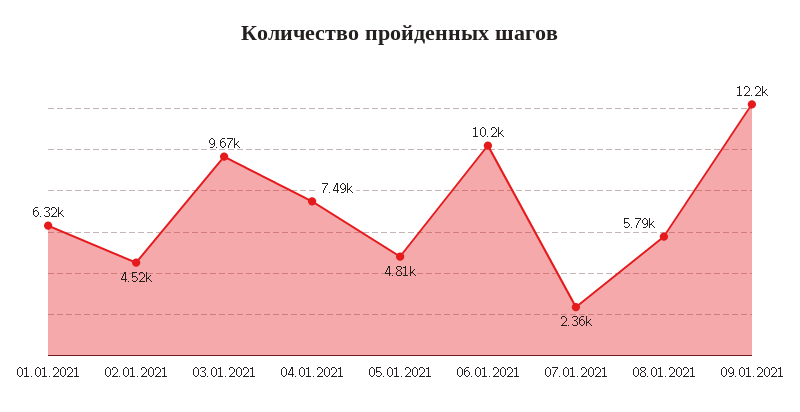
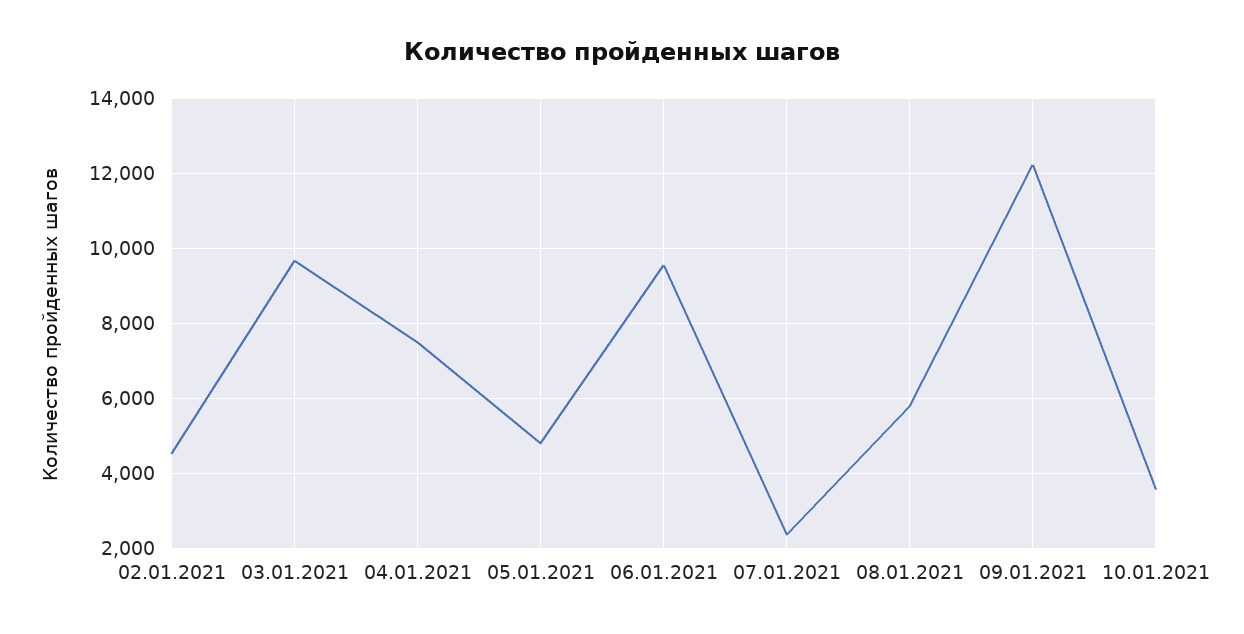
01.01.2021: 6320 -> none
06.01.2021: 10200 -> 9600
10.01.2021: none -> 3600

